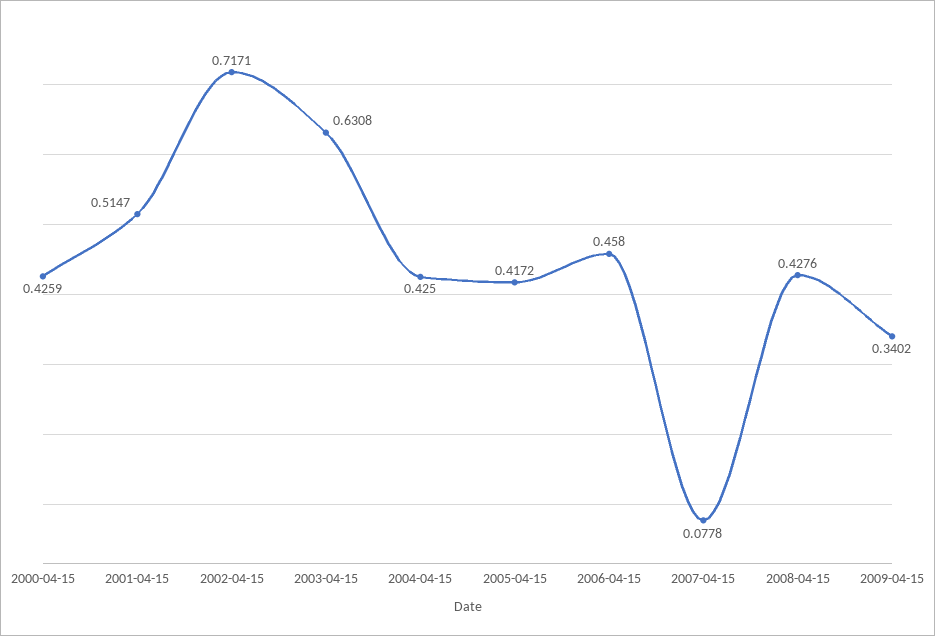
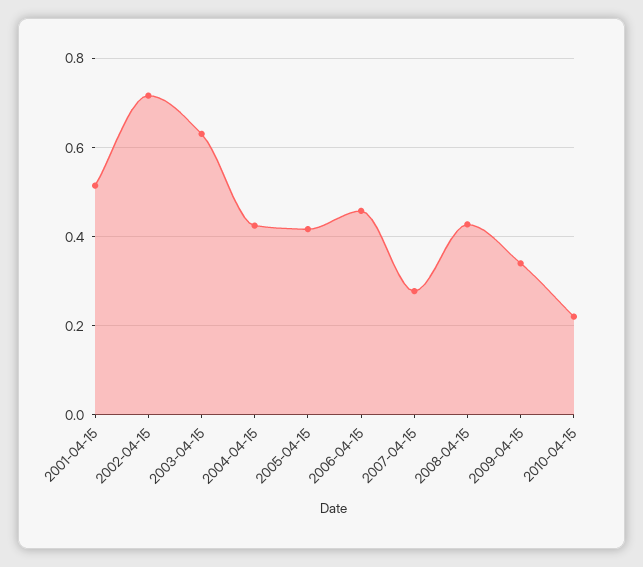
2000-04-15: 0.4259 -> none
2007-04-15: 0.0778 -> 0.28
2010-04-15: none -> 0.22

